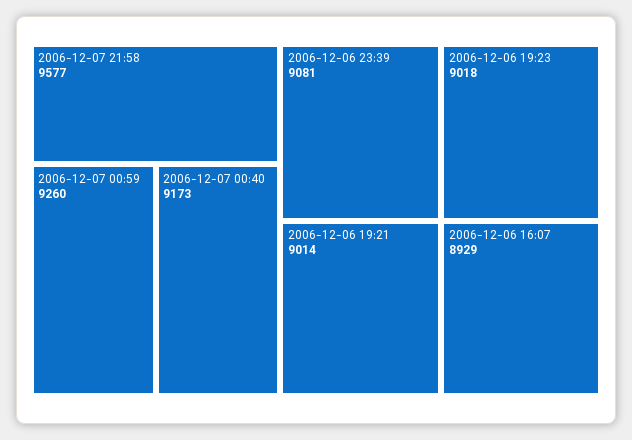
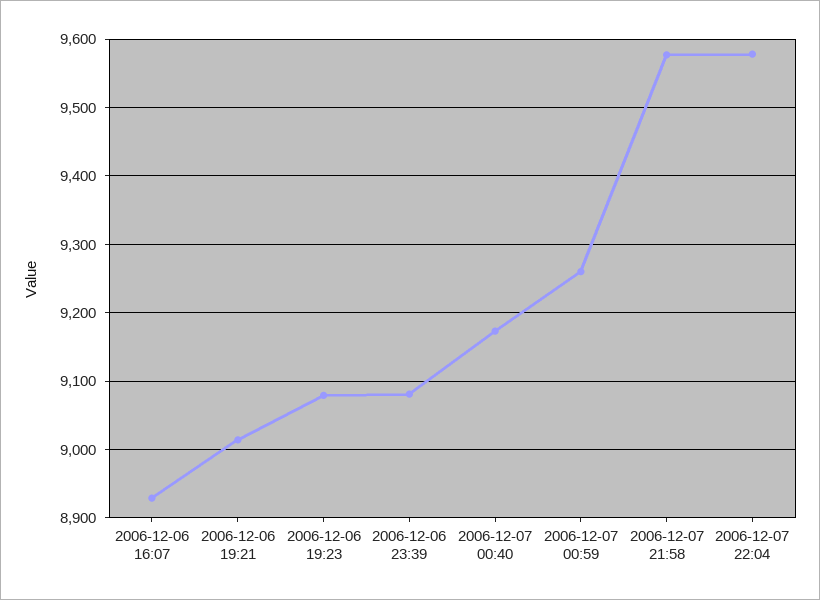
2006-12-06 19:23: 9018 -> 9080
2006-12-07 22:04: none -> 9580

